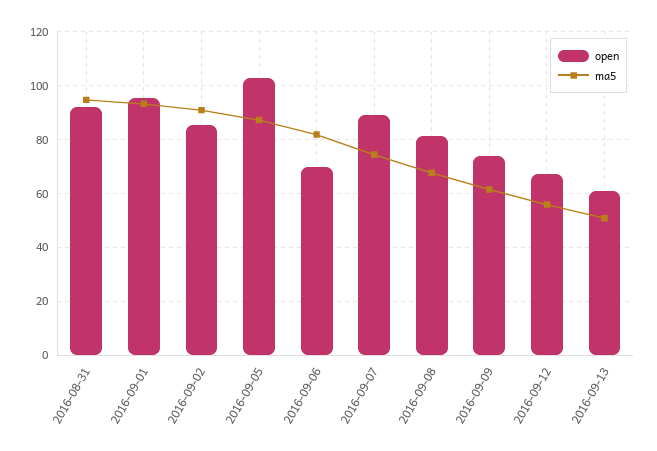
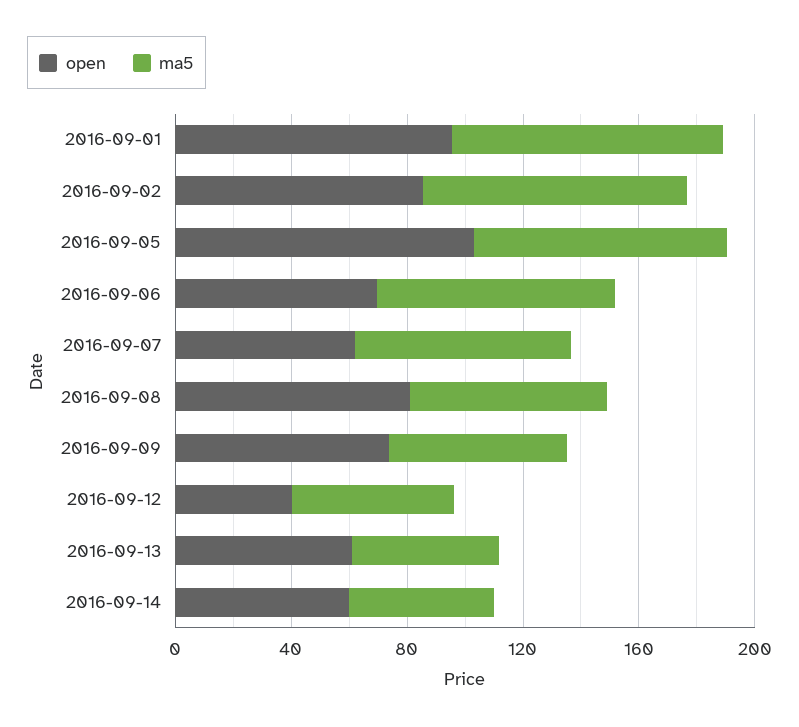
open, 2016-08-31: 92.5 -> none
ma5, 2016-08-31: 95 -> none
open, 2016-09-07: 90 -> 60
open, 2016-09-12: 67.5 -> 40
open, 2016-09-14: none -> 60
ma5, 2016-09-14: none -> 50

